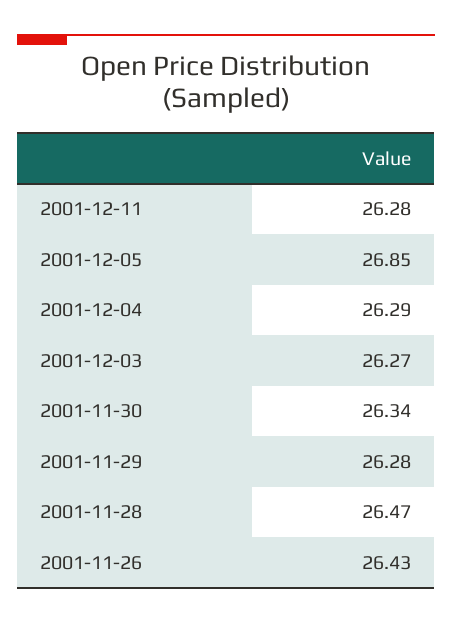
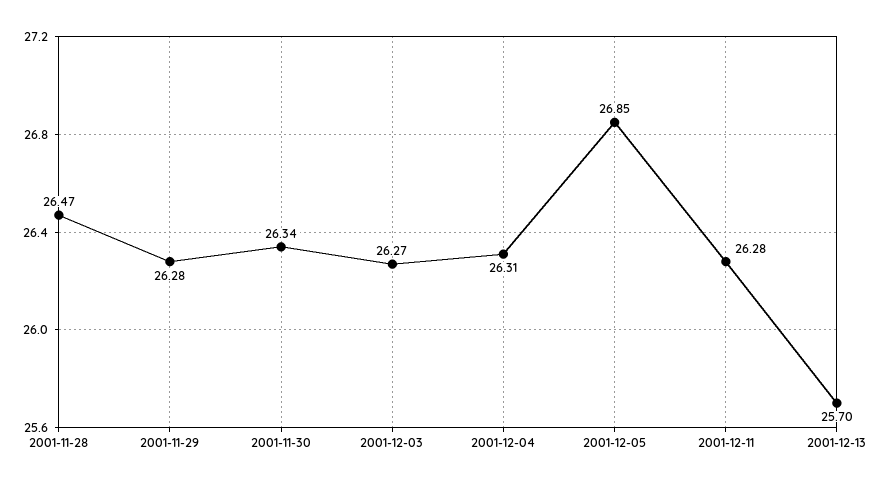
2001-12-04: 26.29 -> 26.31
2001-11-26: 26.43 -> none
2001-12-13: none -> 25.7

